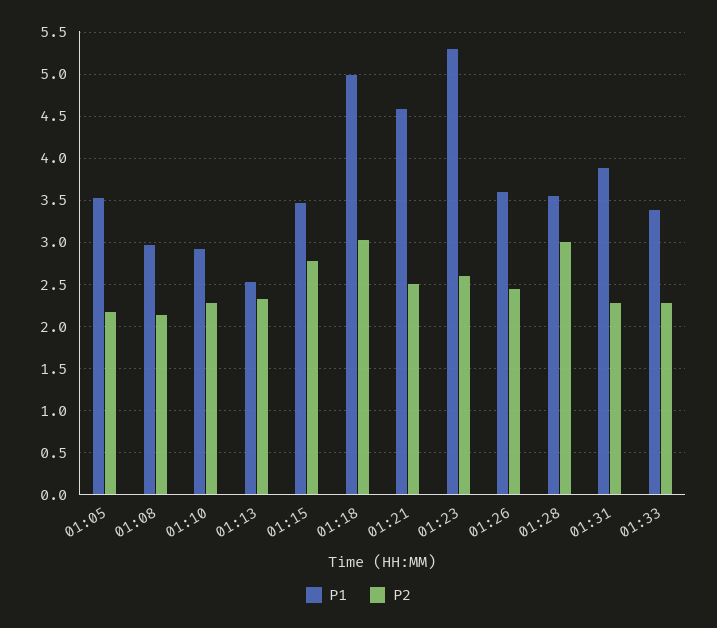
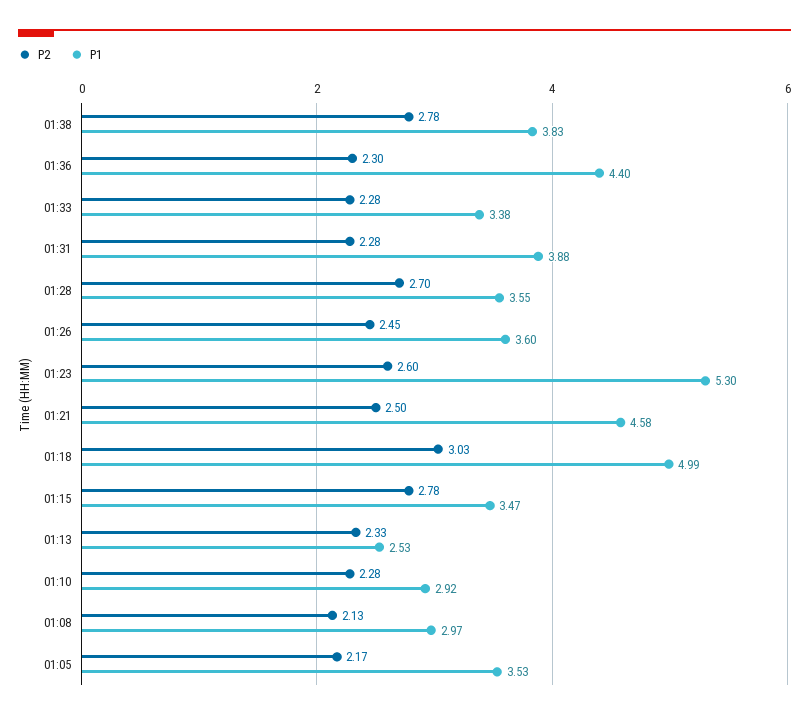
P2, 01:28: 3 -> 2.7
P2, 01:38: none -> 2.78
P1, 01:38: none -> 3.83
P2, 01:36: none -> 2.3
P1, 01:36: none -> 4.4

